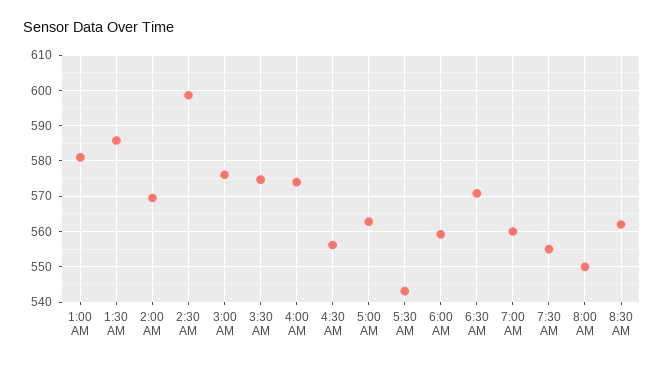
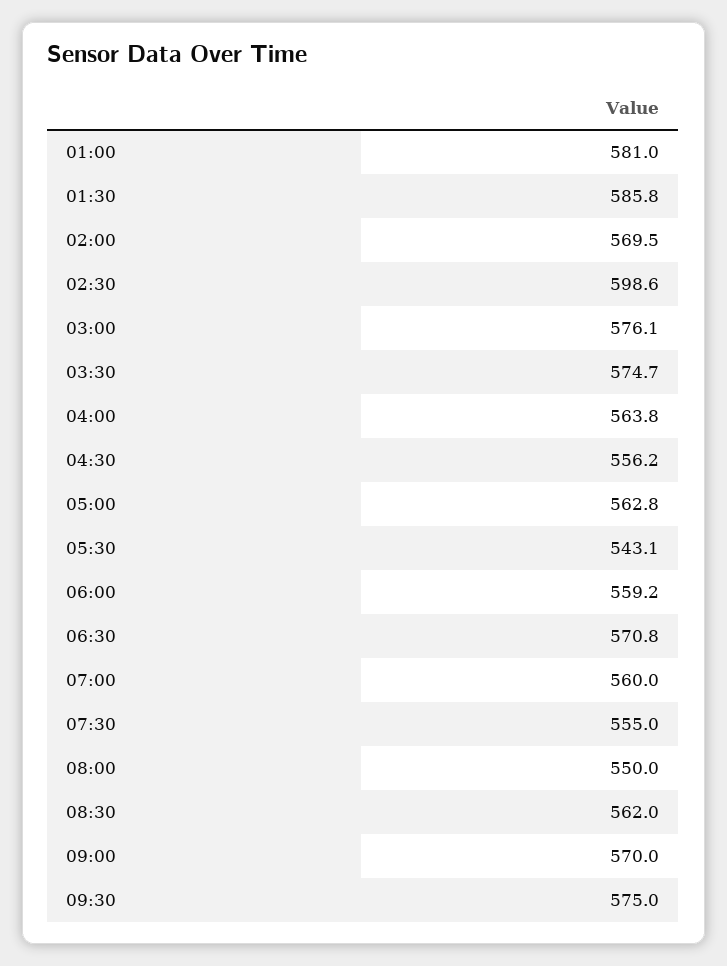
4:00 AM: 574 -> 563.8
09:00: none -> 570
09:30: none -> 575

